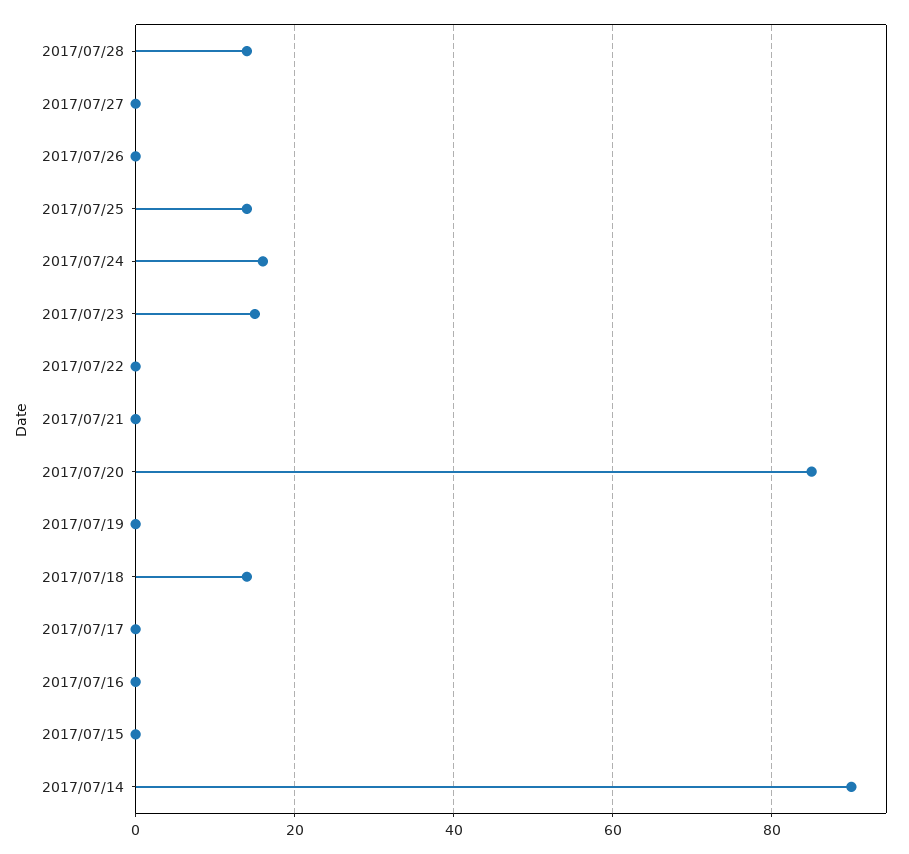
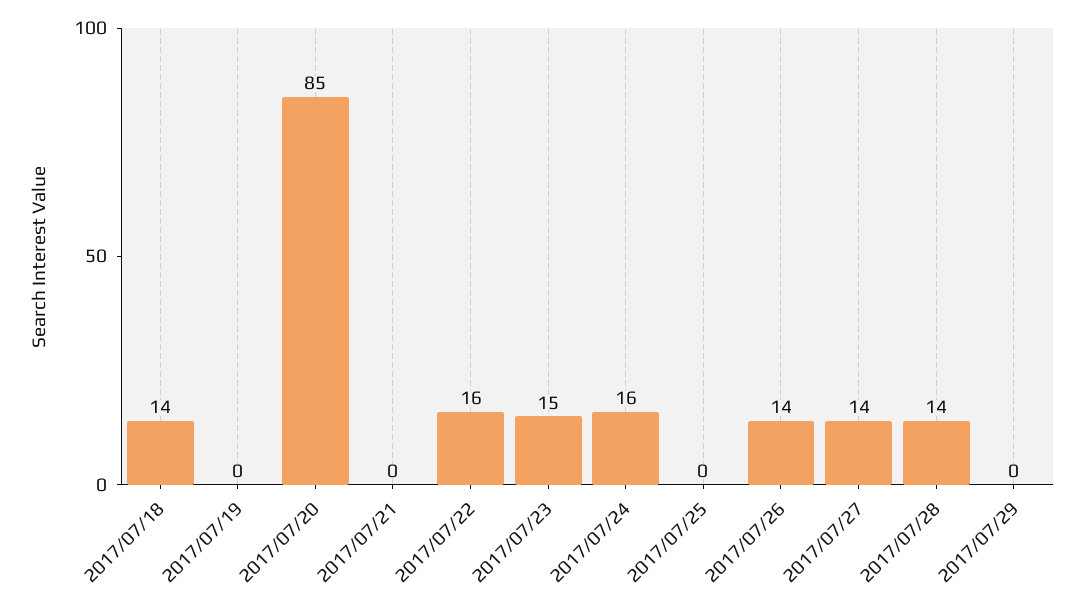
2017/07/27: 0 -> 14
2017/07/26: 0 -> 14
2017/07/25: 15 -> 0
2017/07/22: 0 -> 16
2017/07/17: 0 -> none
2017/07/16: 0 -> none
2017/07/15: 0 -> none
2017/07/14: 90 -> none
2017/07/29: none -> 0

